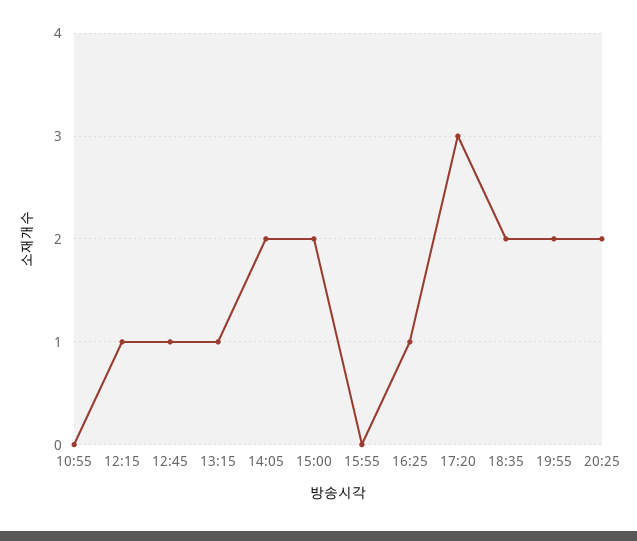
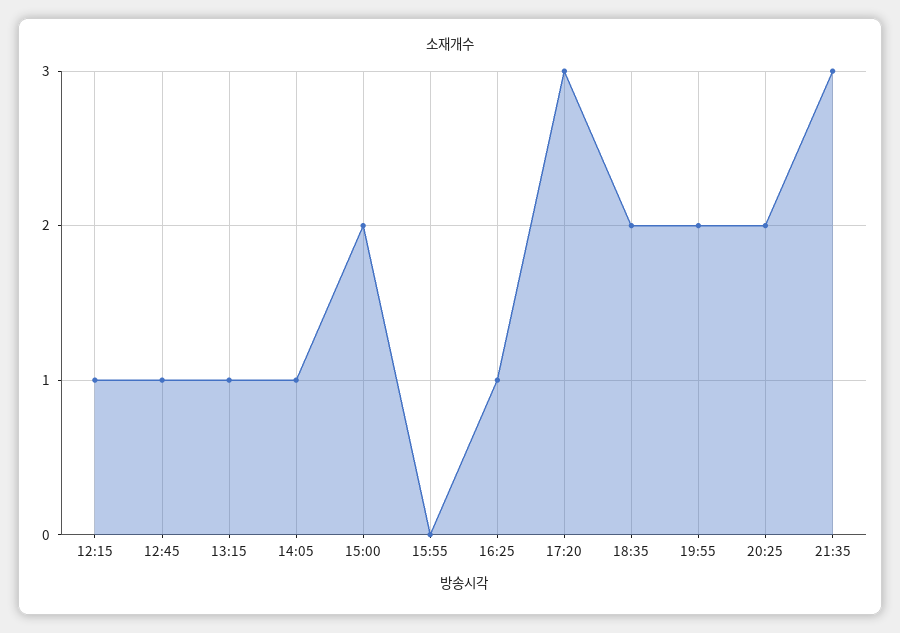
10:55: 0 -> none
14:05: 2 -> 1
21:35: none -> 3

